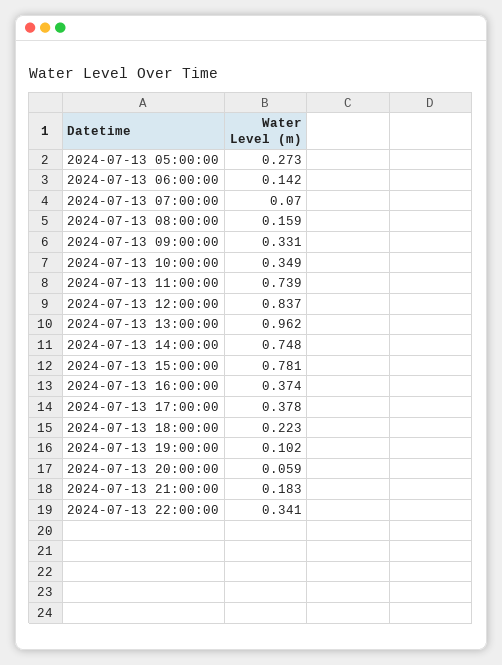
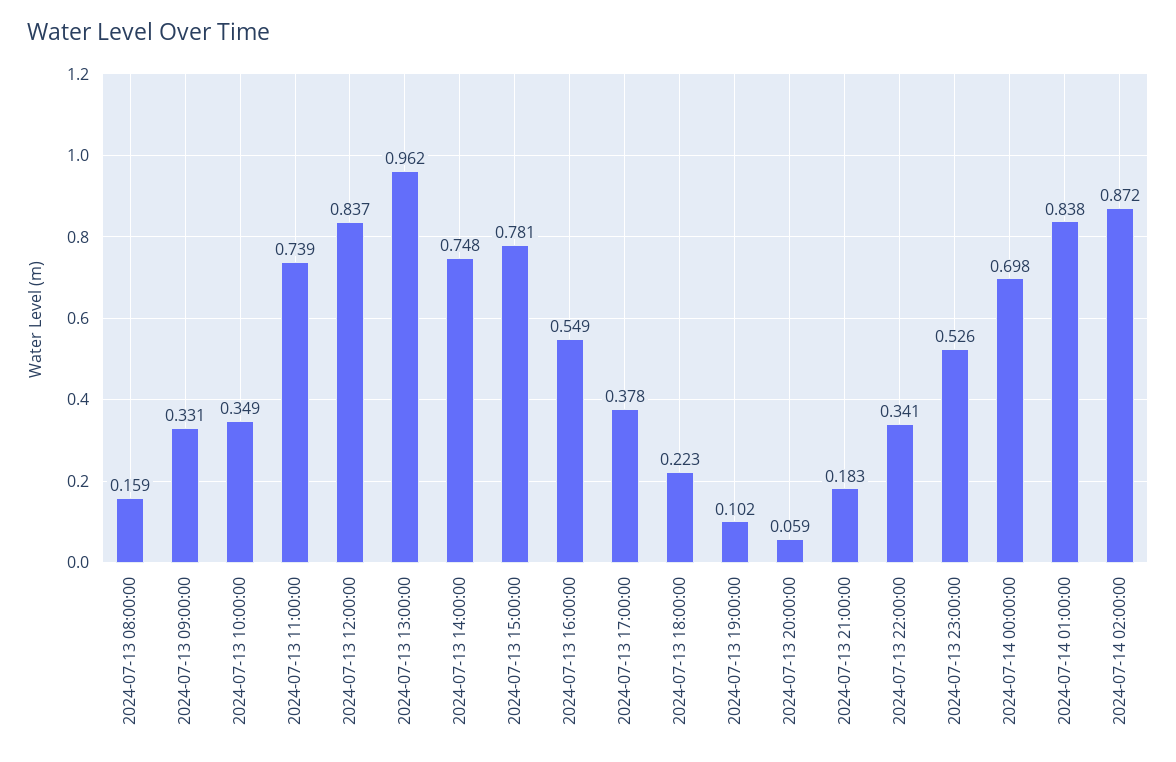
2024-07-13 05:00:00: 0.273 -> none
2024-07-13 06:00:00: 0.142 -> none
2024-07-13 07:00:00: 0.07 -> none
2024-07-13 16:00:00: 0.374 -> 0.549
2024-07-13 23:00:00: none -> 0.526
2024-07-14 00:00:00: none -> 0.698
2024-07-14 01:00:00: none -> 0.838
2024-07-14 02:00:00: none -> 0.872

